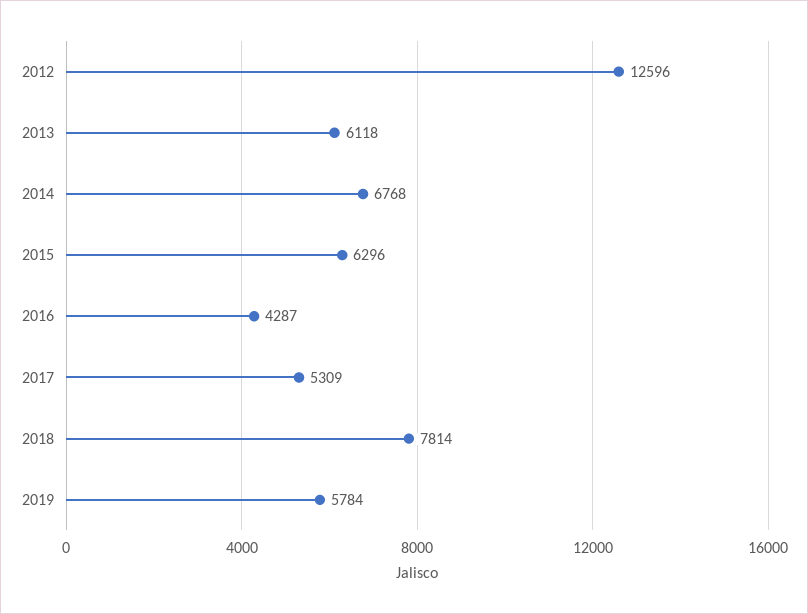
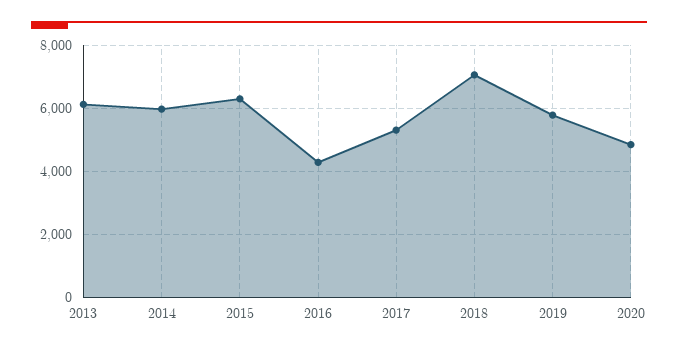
2012: 12596 -> none
2014: 6768 -> 6000
2018: 7814 -> 7000
2020: none -> 4800

